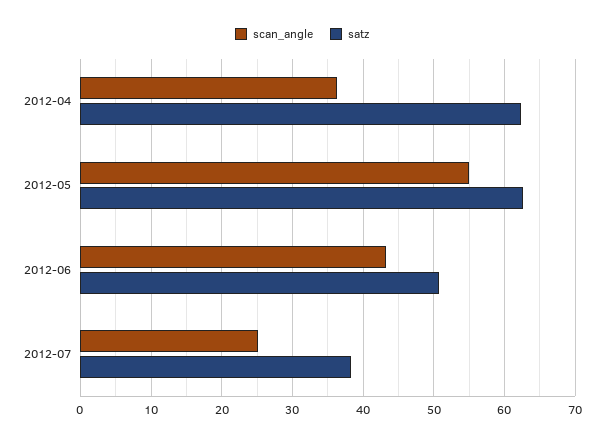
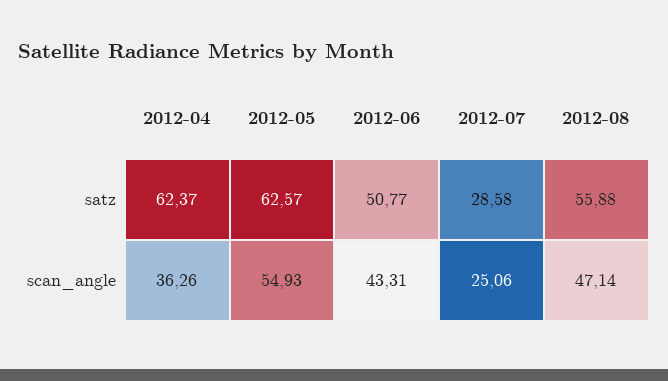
satz, 2012-07: 38 -> 28.58
satz, 2012-08: none -> 55.88
scan_angle, 2012-08: none -> 47.14

